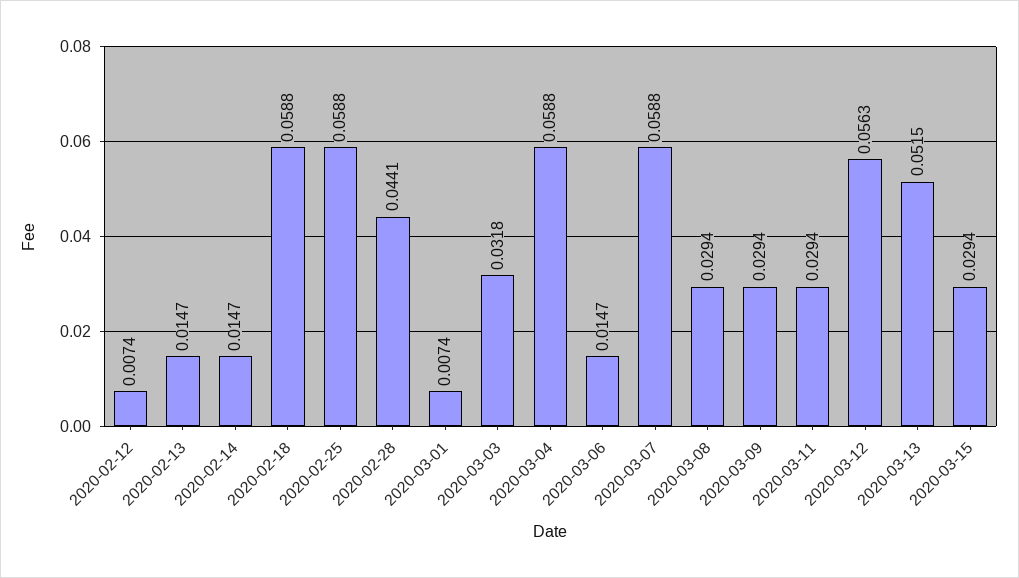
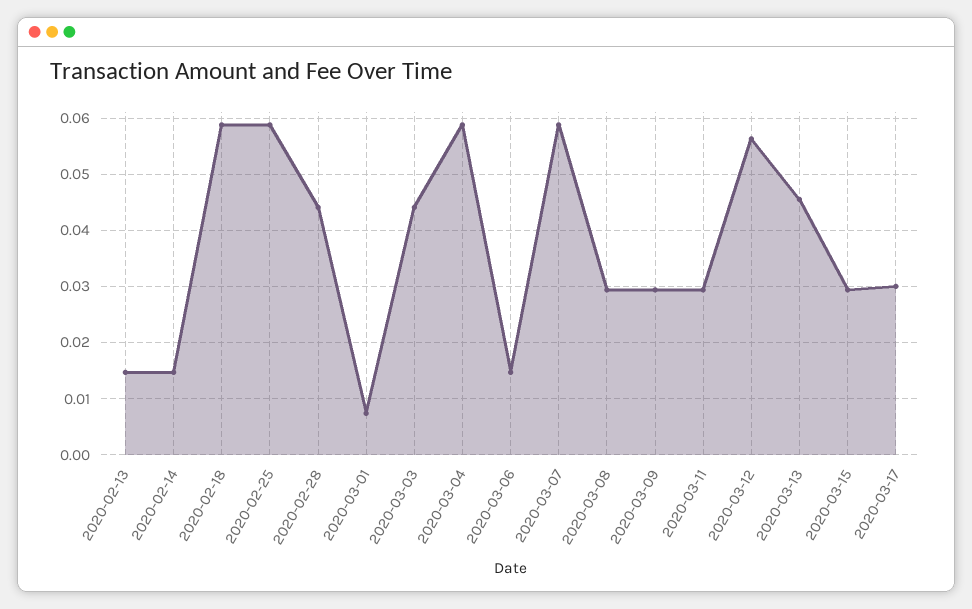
2020-02-12: 0.0074 -> none
2020-03-03: 0.0318 -> 0.044
2020-03-13: 0.0515 -> 0.046
2020-03-17: none -> 0.03

